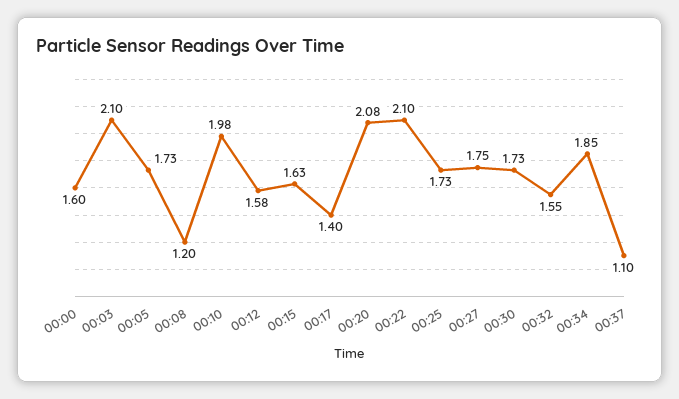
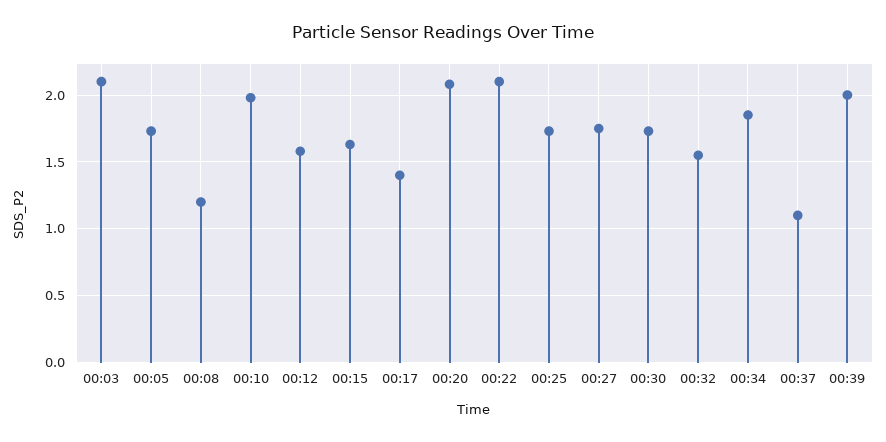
00:00: 1.6 -> none
00:39: none -> 2

